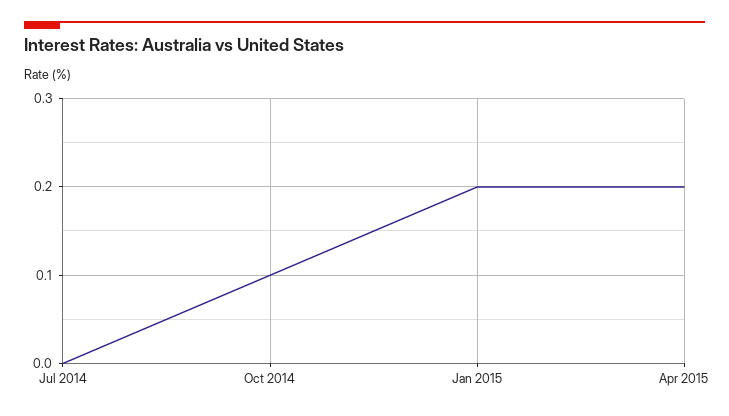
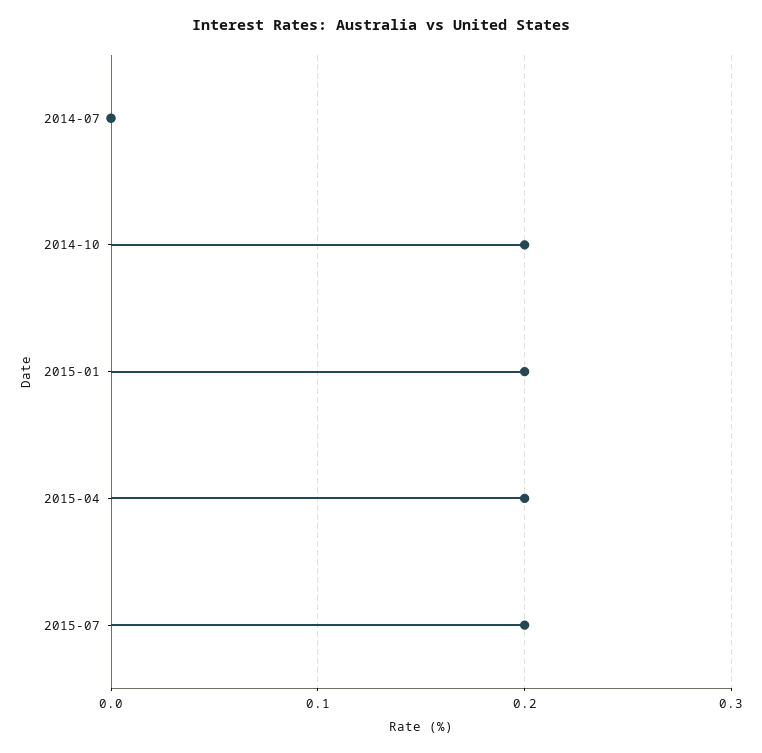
Oct 2014: 0.1 -> 0.2
2015-07: none -> 0.2

